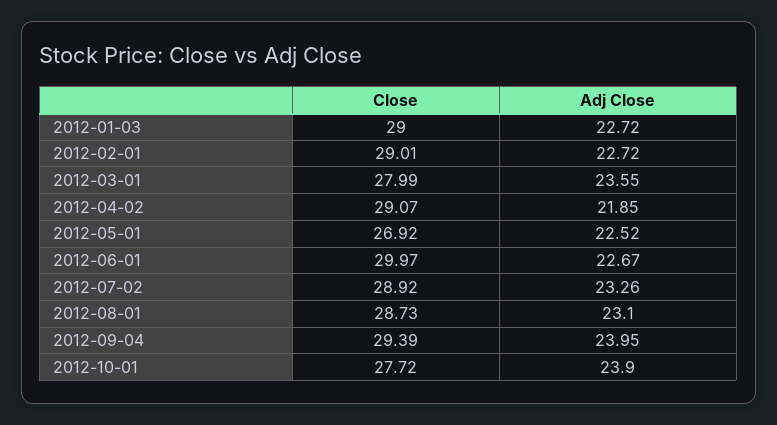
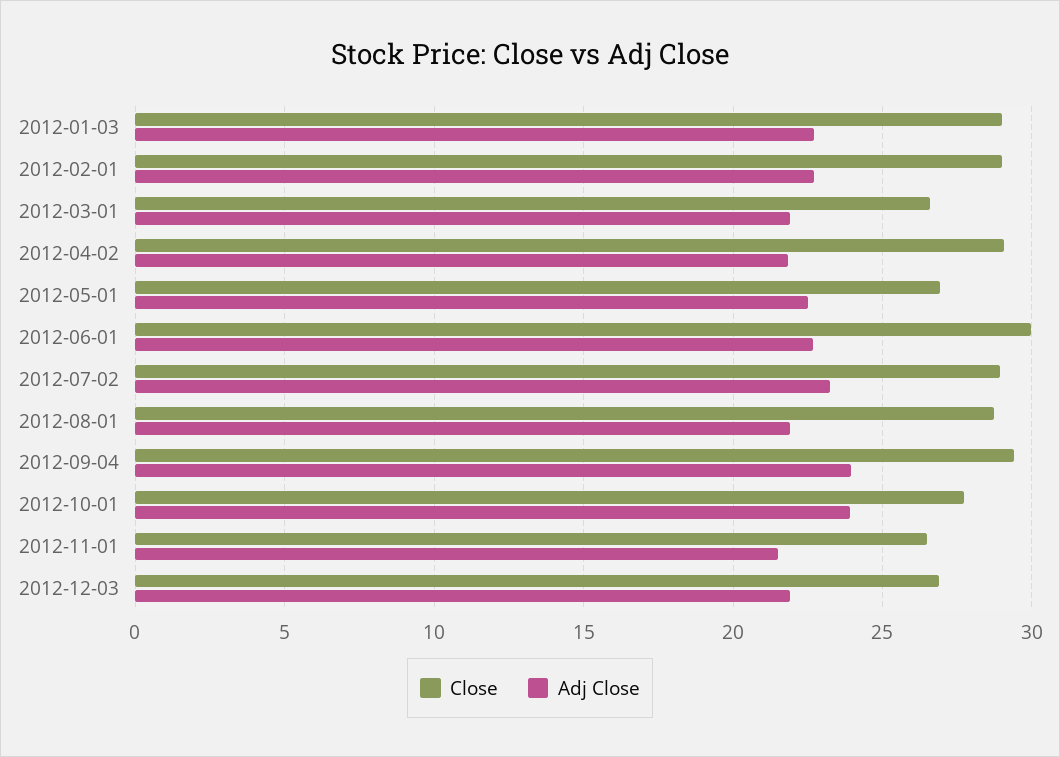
Close, 2012-03-01: 27.99 -> 26.5
Adj Close, 2012-03-01: 23.55 -> 22
Adj Close, 2012-08-01: 23.1 -> 22
Close, 2012-11-01: none -> 26.5
Adj Close, 2012-11-01: none -> 21.5
Close, 2012-12-03: none -> 27
Adj Close, 2012-12-03: none -> 22

